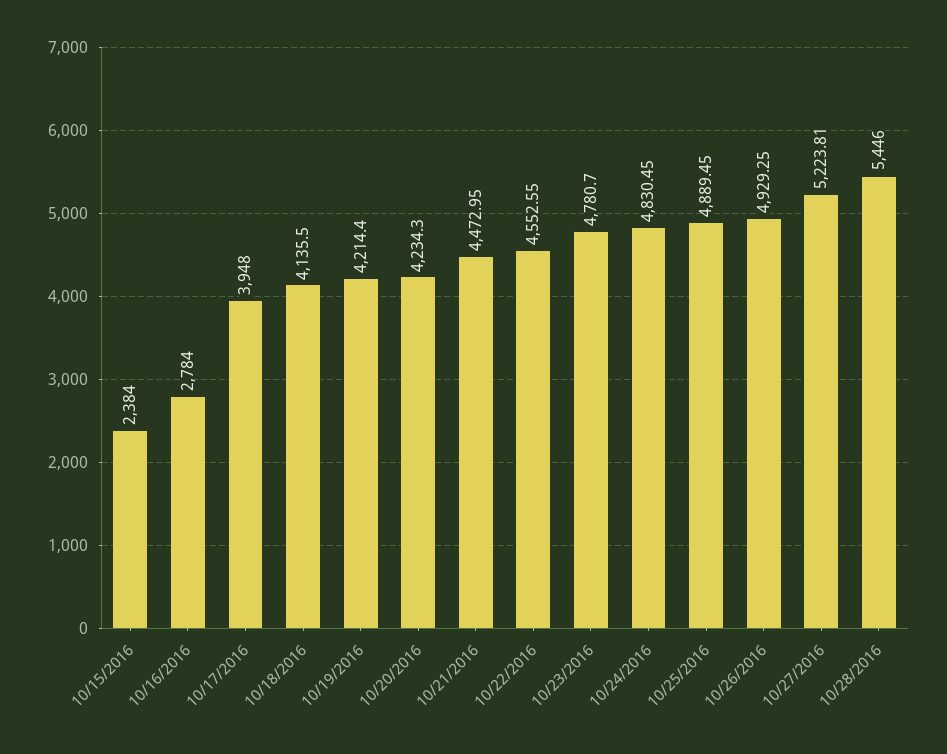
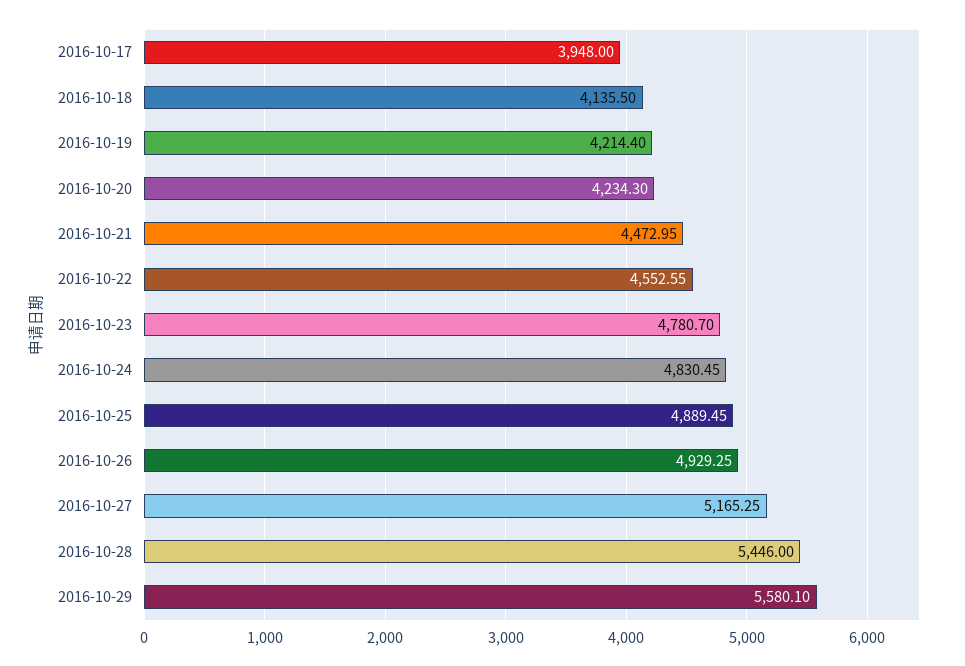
10/15/2016: 2384 -> none
10/16/2016: 2784 -> none
10/27/2016: 5223.81 -> 5165.25
2016-10-29: none -> 5580.1

